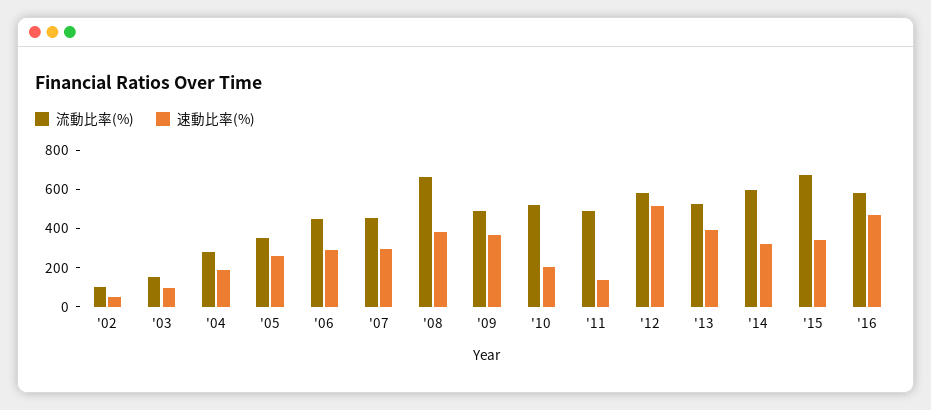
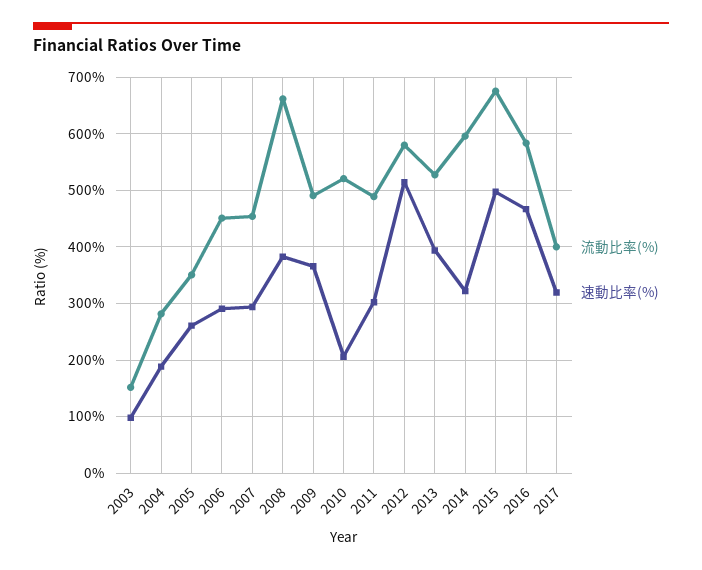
流動比率(%), '02: 100 -> none
速動比率(%), '02: 50 -> none
速動比率(%), '11: 150 -> 300
速動比率(%), '15: 350 -> 500
流動比率(%), 2017: none -> 400
速動比率(%), 2017: none -> 320

